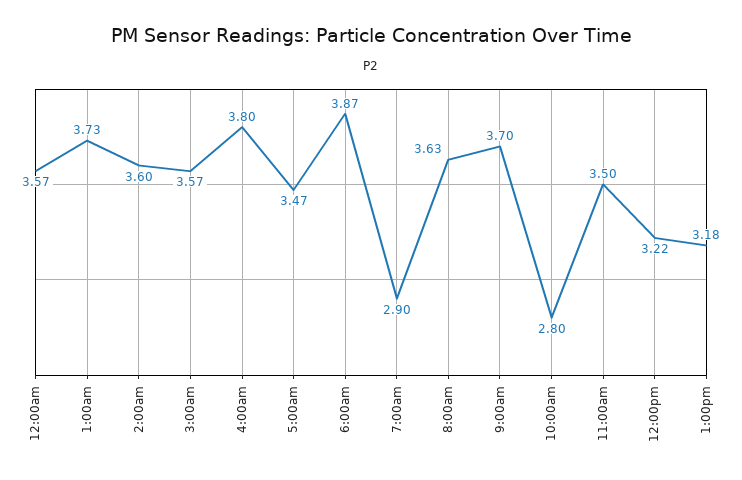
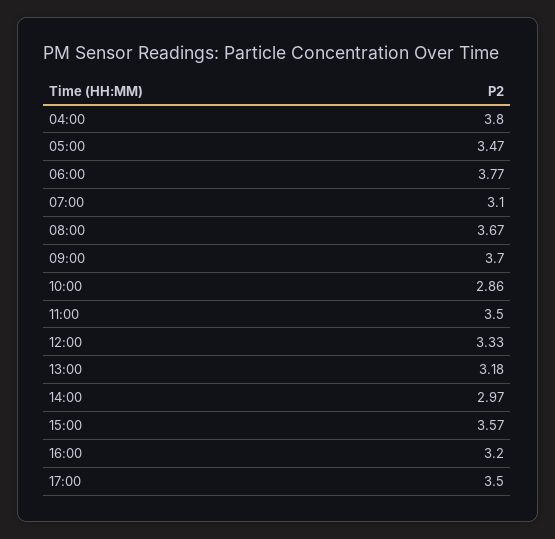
12:00am: 3.57 -> none
1:00am: 3.73 -> none
2:00am: 3.6 -> none
3:00am: 3.57 -> none
6:00am: 3.87 -> 3.77
7:00am: 2.9 -> 3.1
8:00am: 3.63 -> 3.67
10:00am: 2.8 -> 2.86
12:00pm: 3.22 -> 3.33
14:00: none -> 2.97
15:00: none -> 3.57
16:00: none -> 3.2
17:00: none -> 3.5

